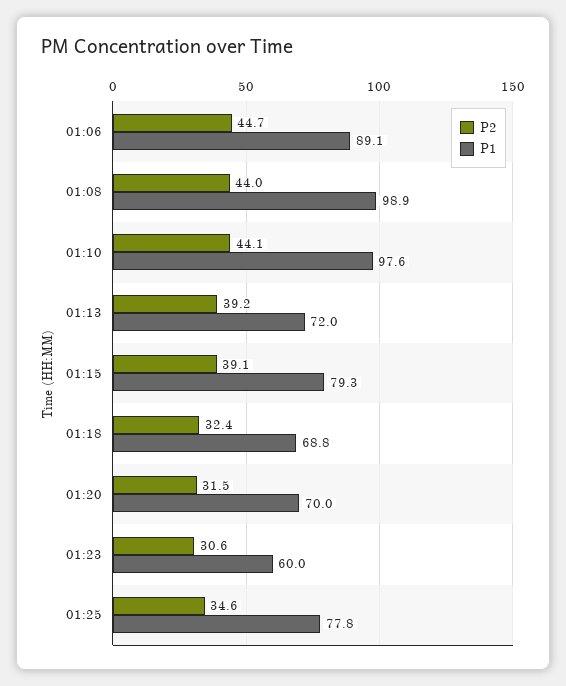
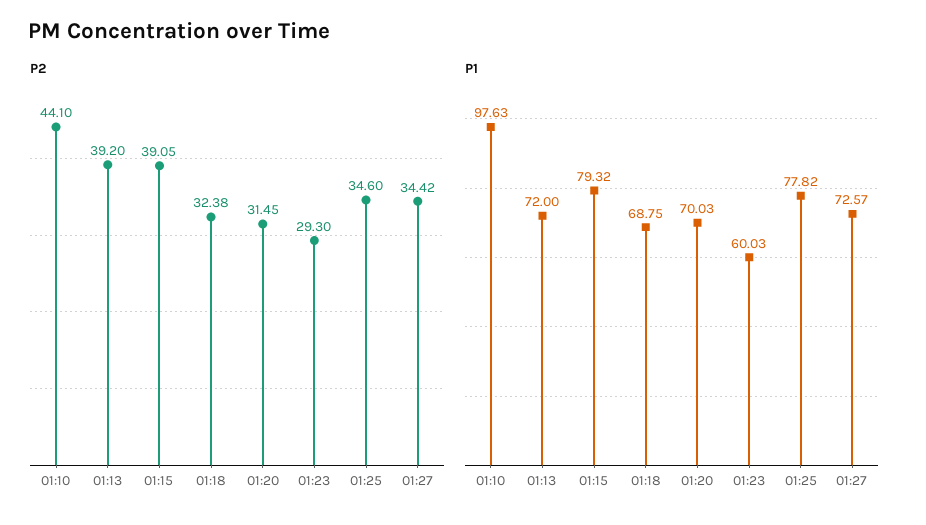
P2, 01:06: 44.7 -> none
P1, 01:06: 89.1 -> none
P2, 01:08: 44 -> none
P1, 01:08: 98.9 -> none
P2, 01:23: 30.6 -> 29.3
P2, 01:27: none -> 34.42
P1, 01:27: none -> 72.57

